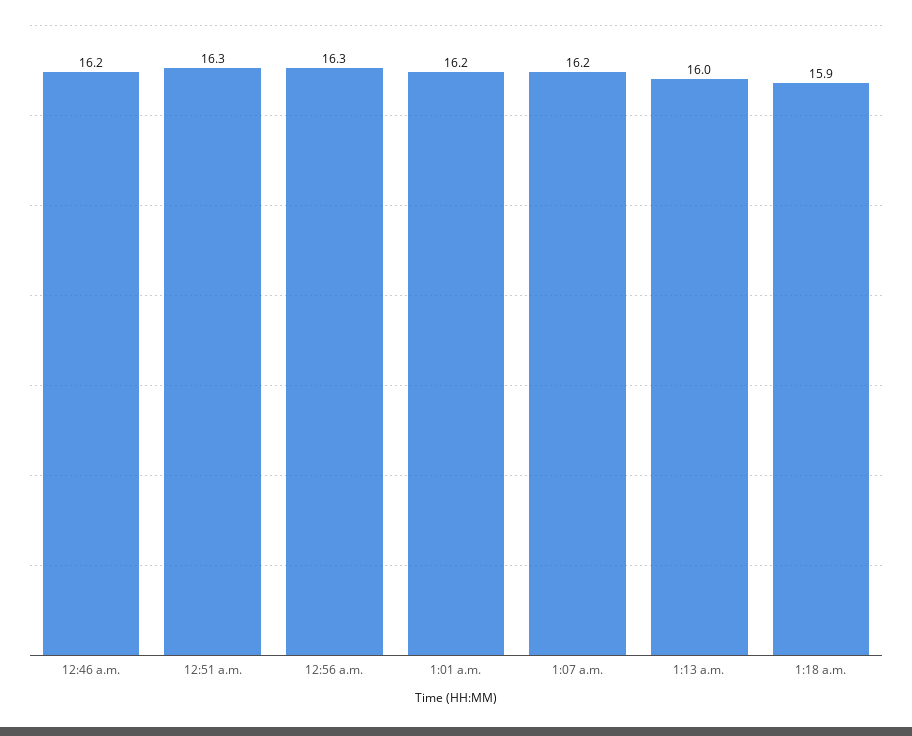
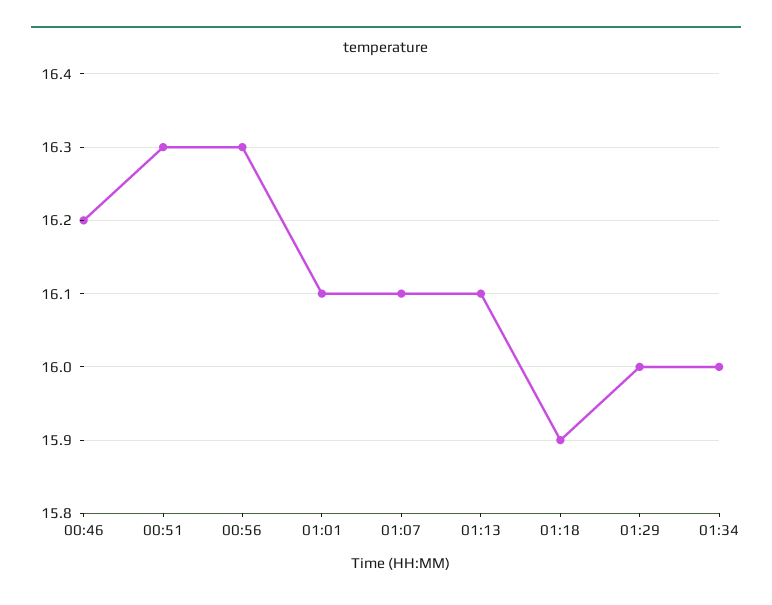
1:01 a.m.: 16.2 -> 16.1
1:07 a.m.: 16.2 -> 16.1
1:13 a.m.: 16 -> 16.1
01:29: none -> 16
01:34: none -> 16

